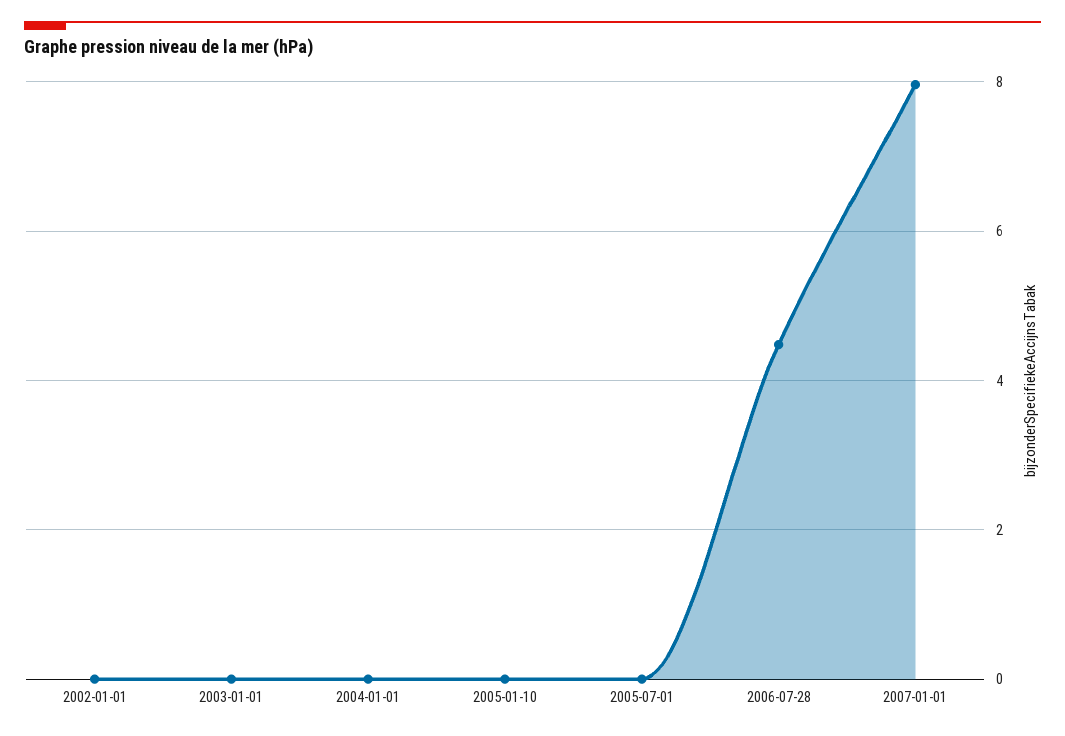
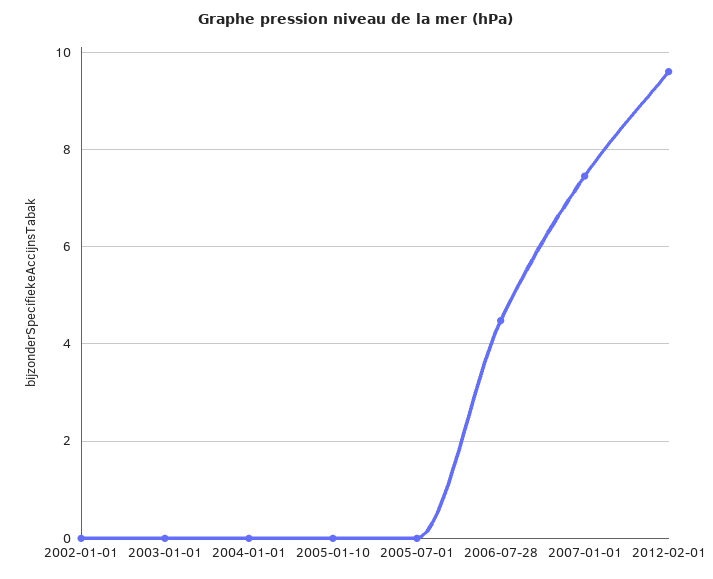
2007-01-01: 8 -> 7.4
2012-02-01: none -> 9.6

